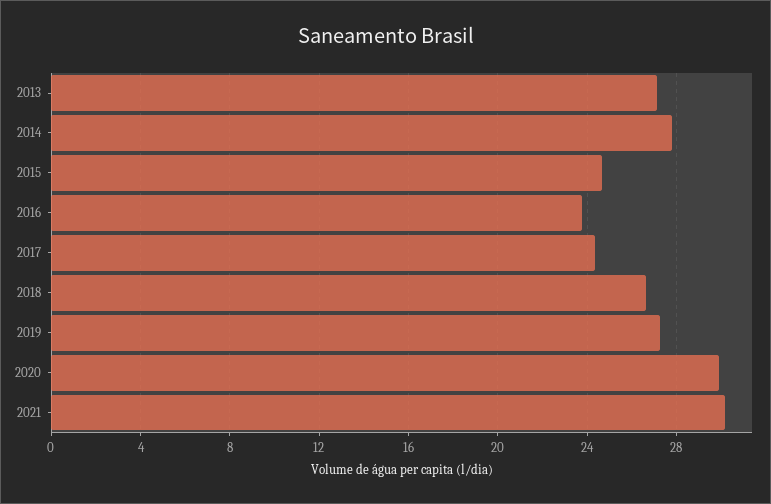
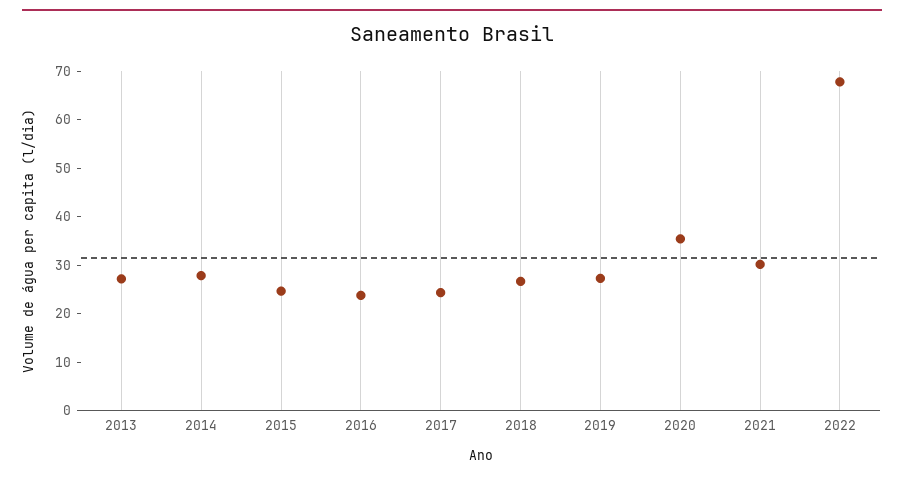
2020: 30 -> 36
2022: none -> 68

